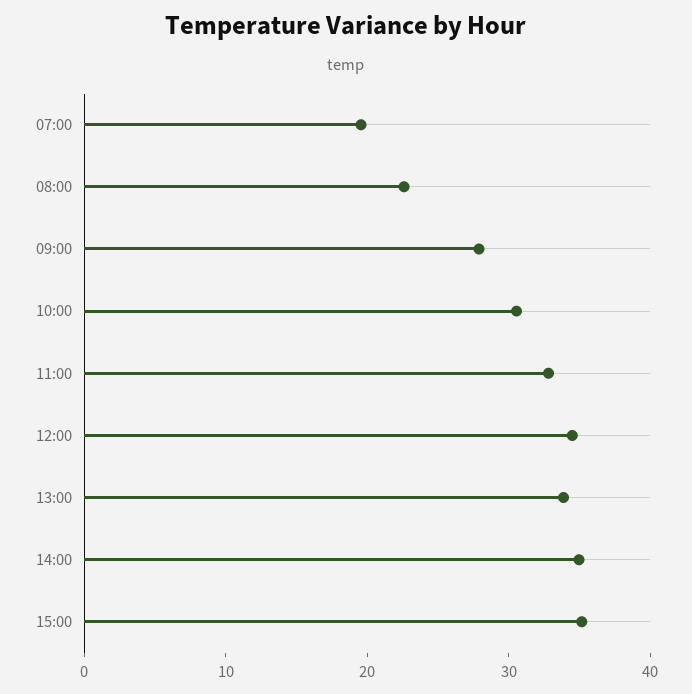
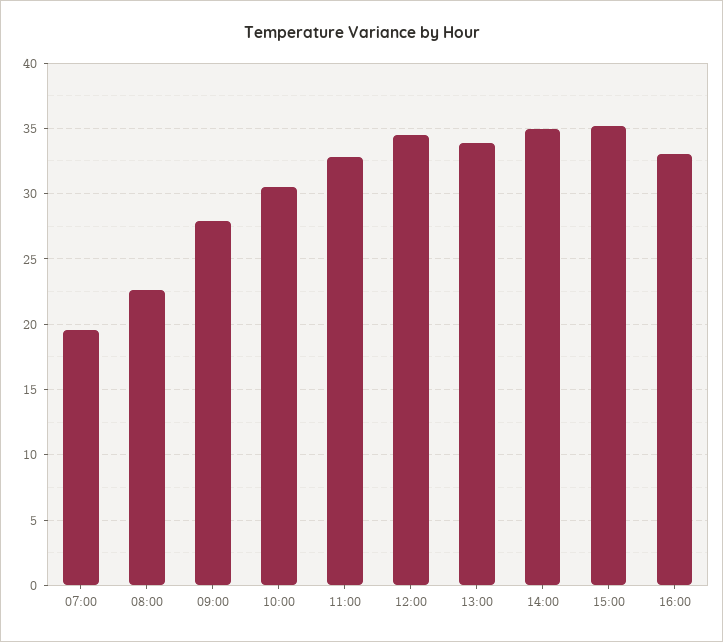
16:00: none -> 33

